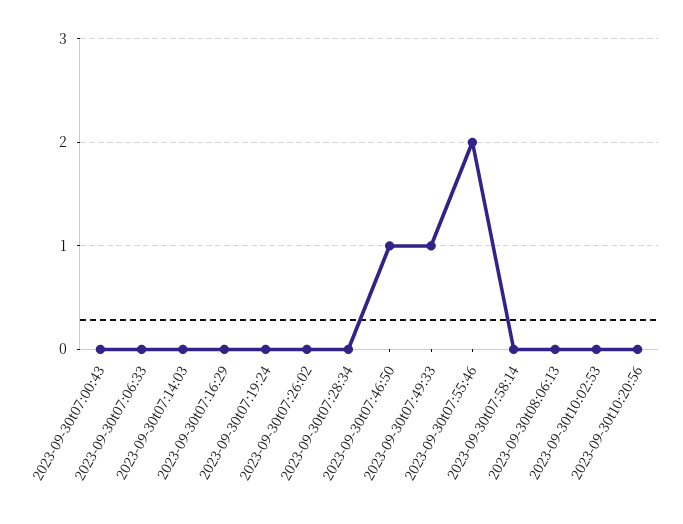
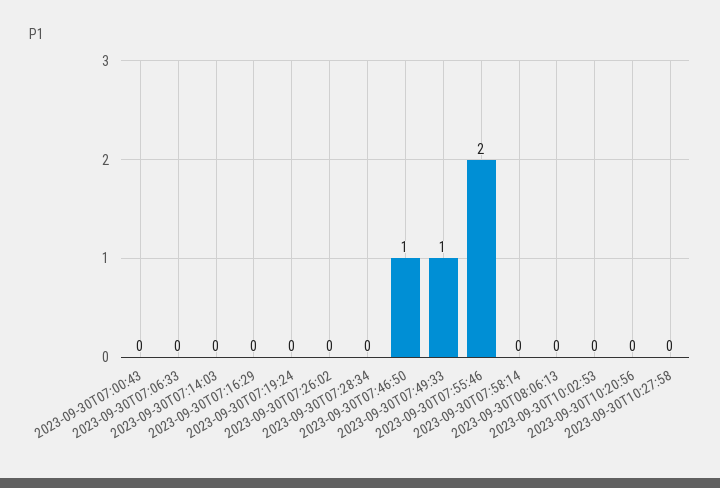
2023-09-30T10:27:58: none -> 0

